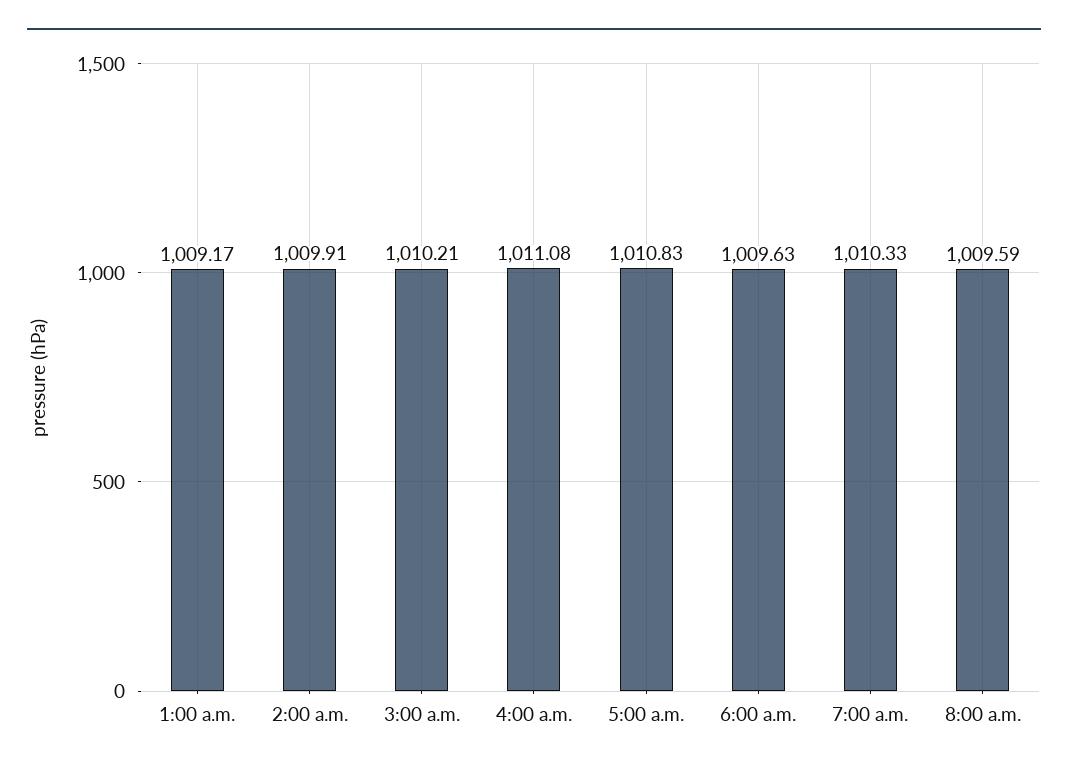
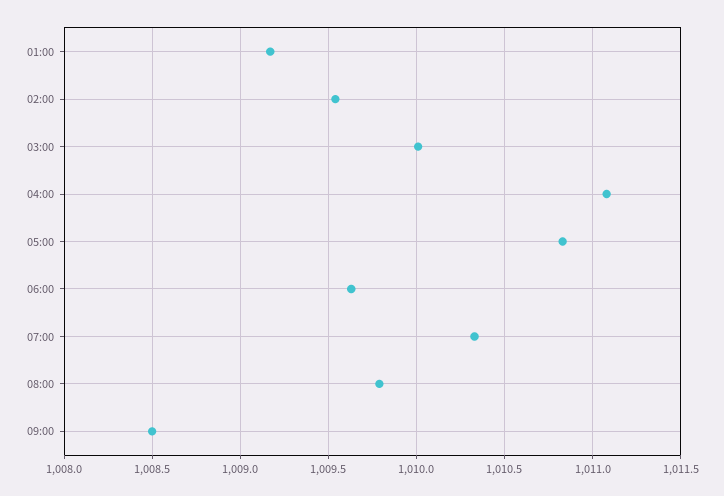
2:00 a.m.: 1009.91 -> 1009.55
3:00 a.m.: 1010.21 -> 1010
8:00 a.m.: 1009.59 -> 1009.8
09:00: none -> 1008.5

